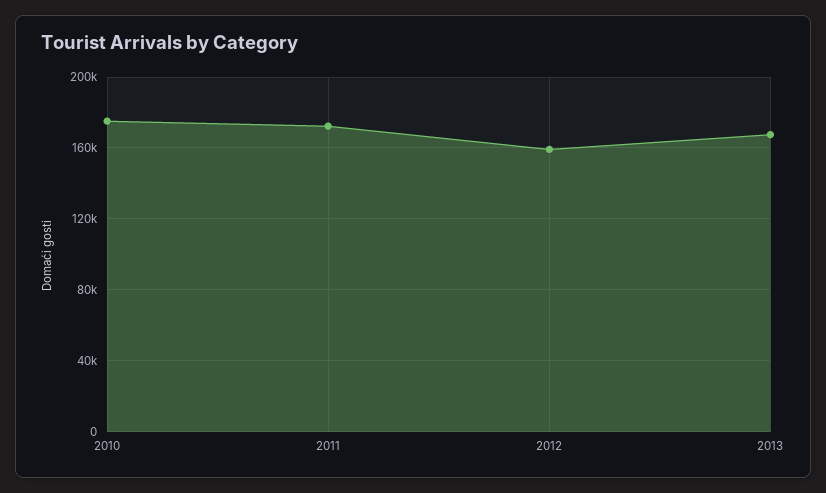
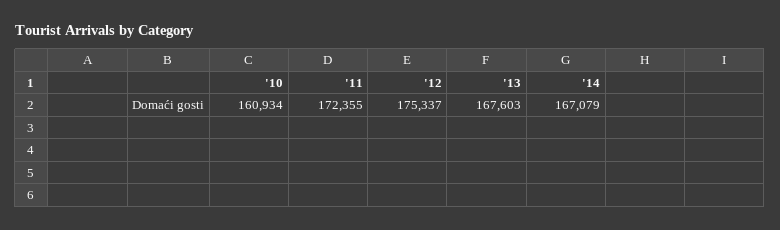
2010: 175000 -> 160934
2012: 160000 -> 175337
'14: none -> 167079

